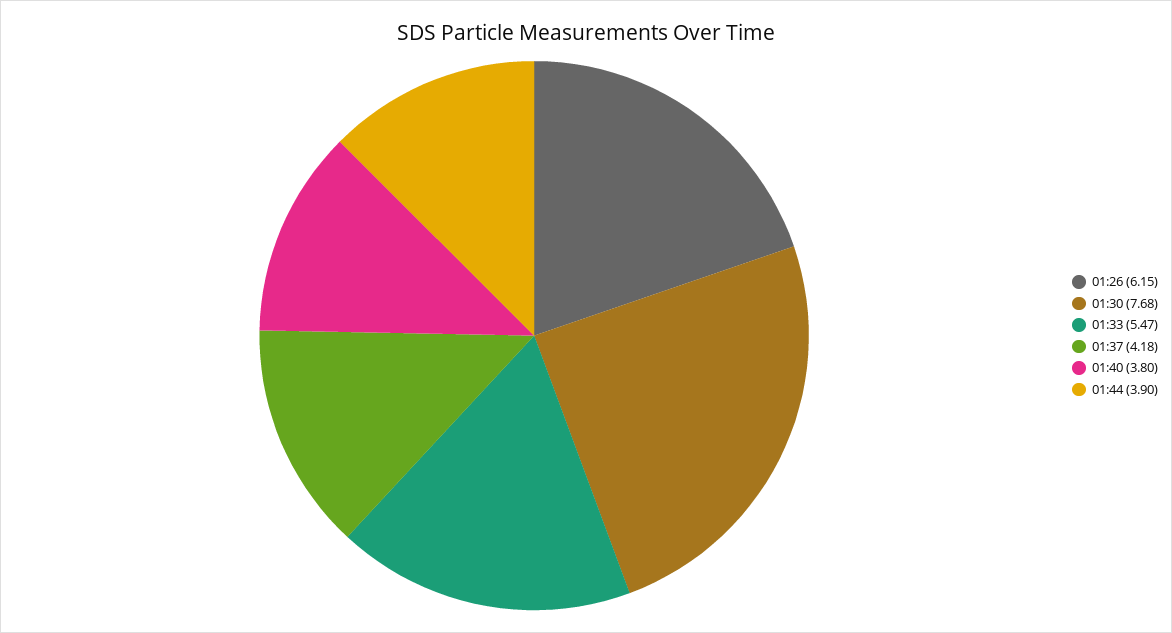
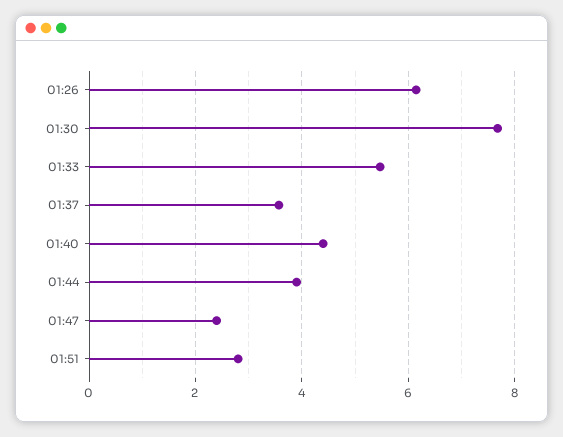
01:37: 4.18 -> 3.6
01:40: 3.8 -> 4.4
01:47: none -> 2.4
01:51: none -> 2.8

